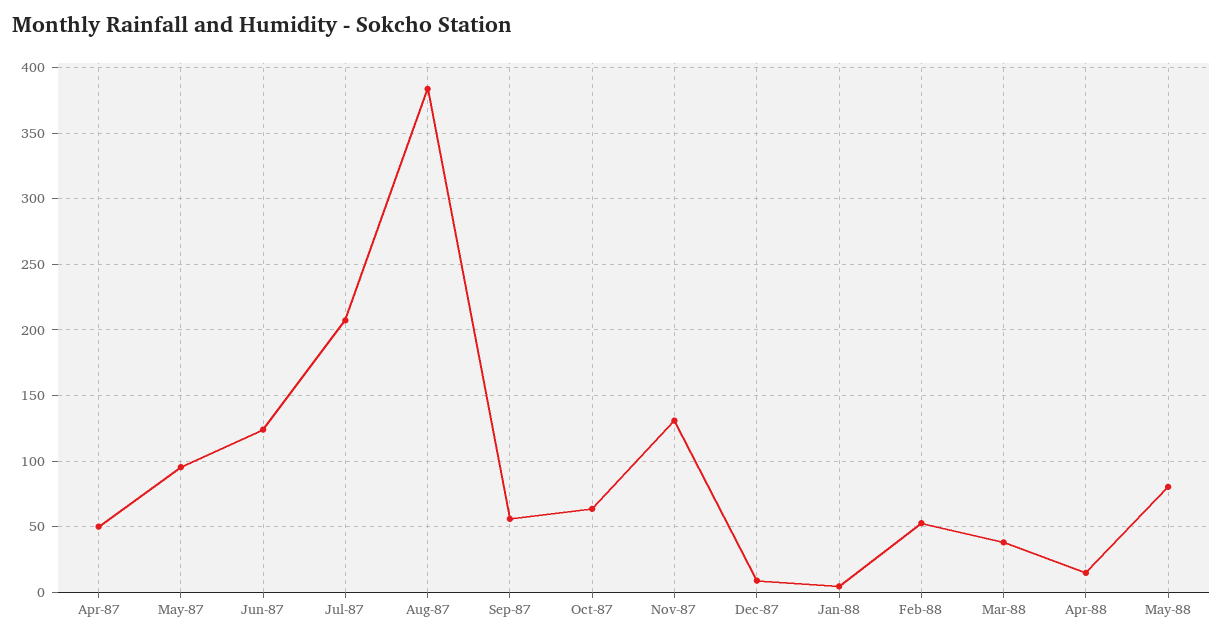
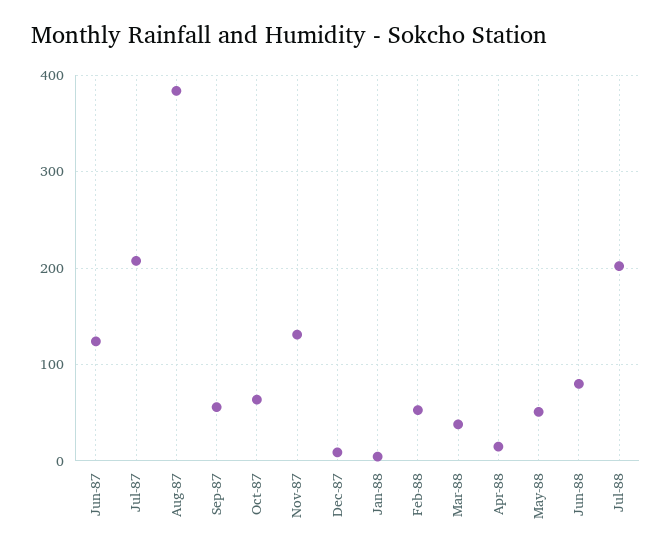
Apr-87: 50 -> none
May-87: 95 -> none
May-88: 80 -> 50
Jun-88: none -> 80
Jul-88: none -> 200

